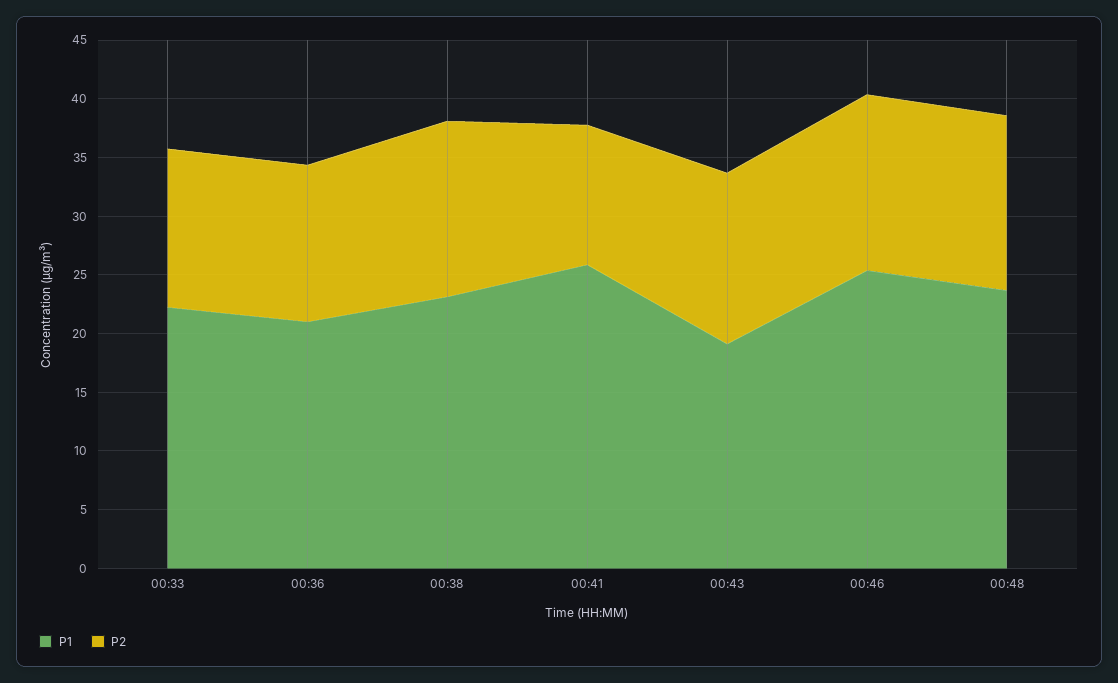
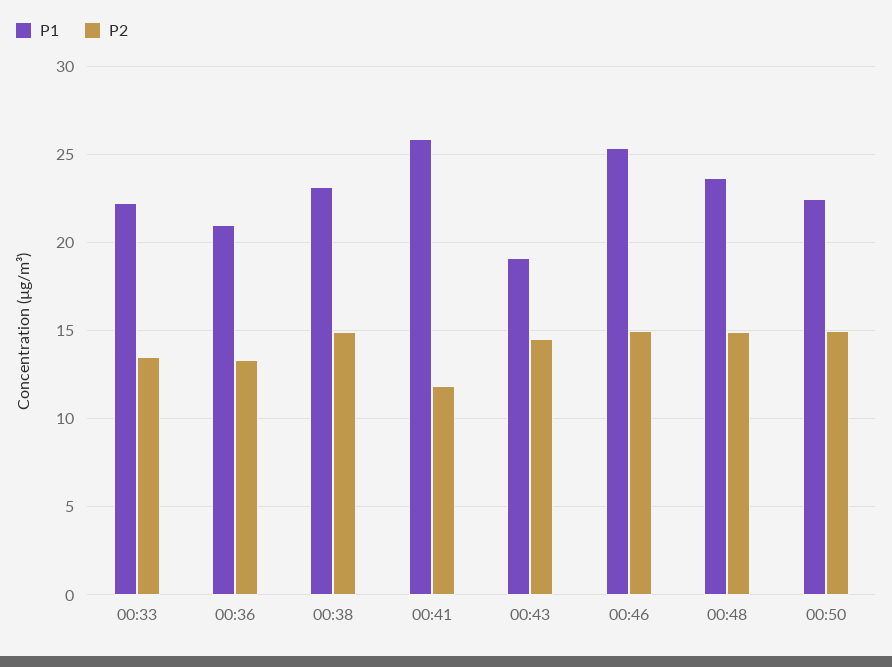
P1, 00:50: none -> 22.5
P2, 00:50: none -> 15

